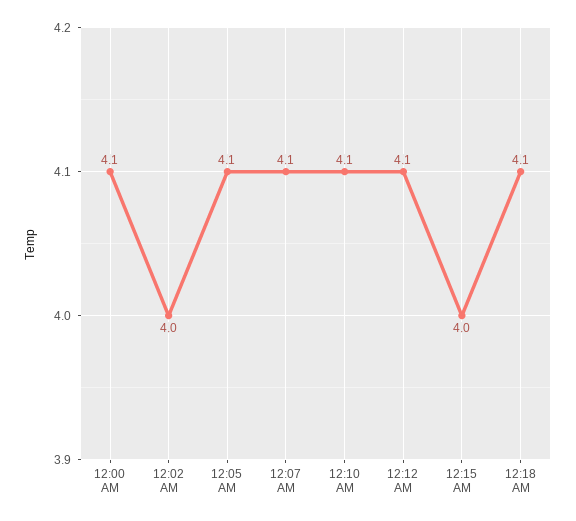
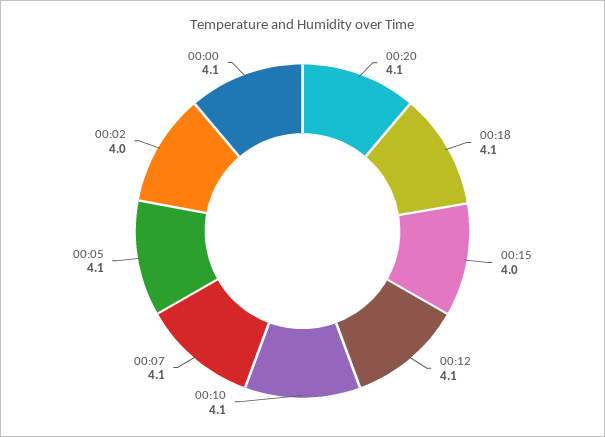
00:20: none -> 4.1

